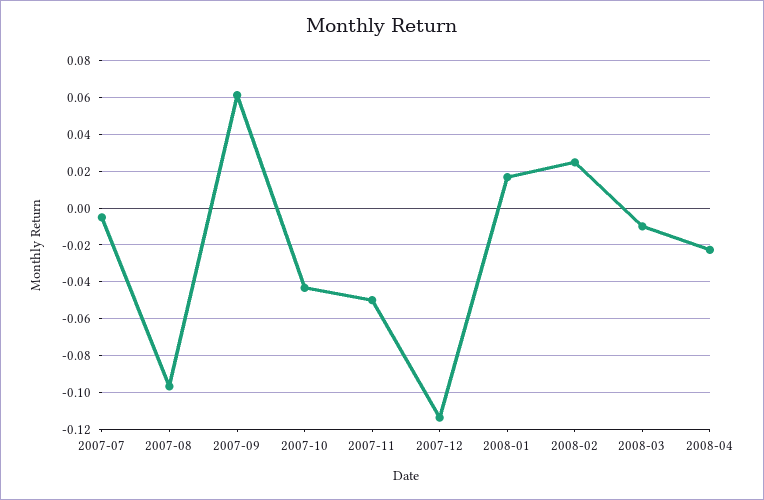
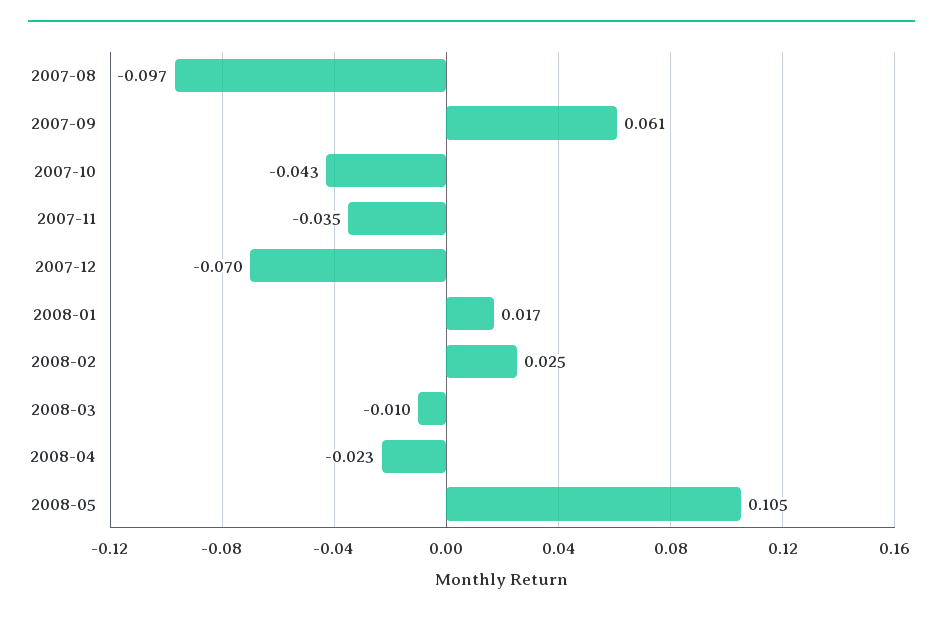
2007-07: -0.005 -> none
2007-11: -0.05 -> -0.035
2007-12: -0.115 -> -0.07
2008-05: none -> 0.105

